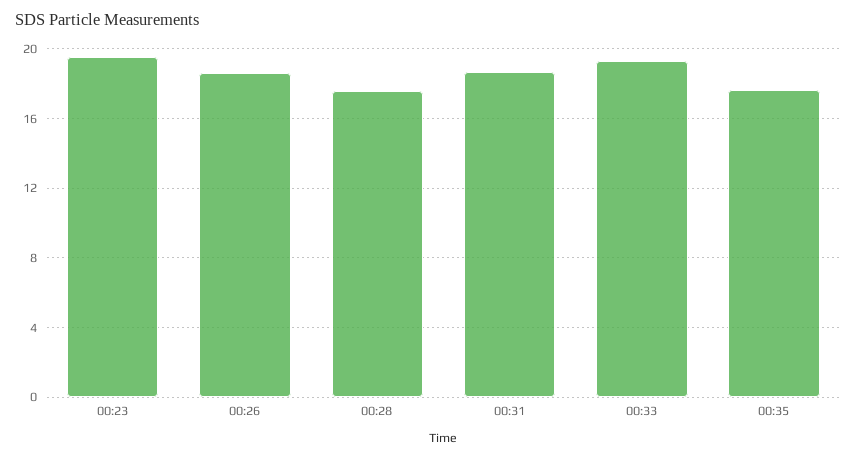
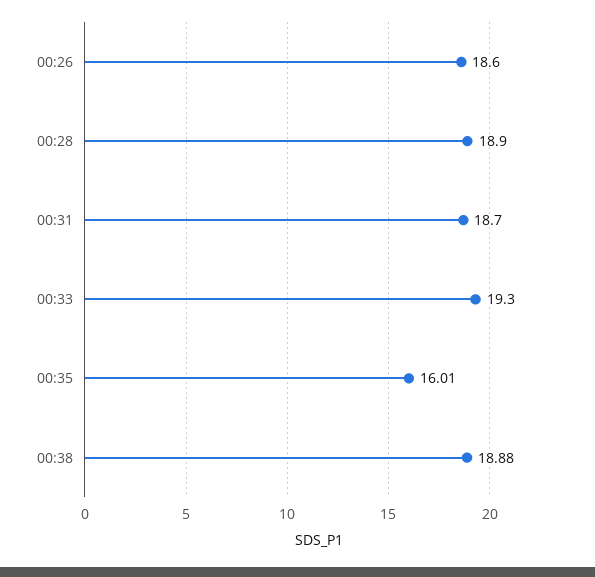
00:23: 19.5 -> none
00:28: 17.5 -> 18.9
00:35: 17.5 -> 16.01
00:38: none -> 18.88

